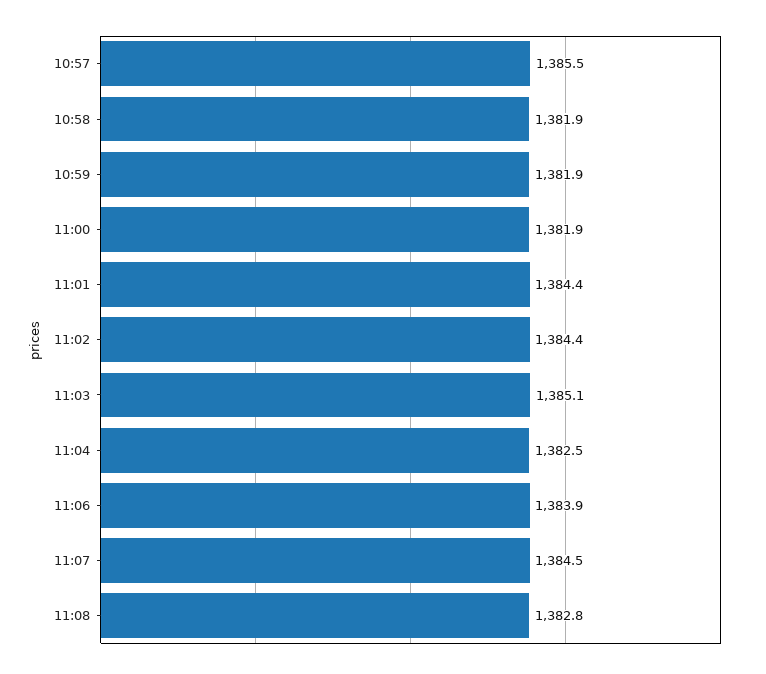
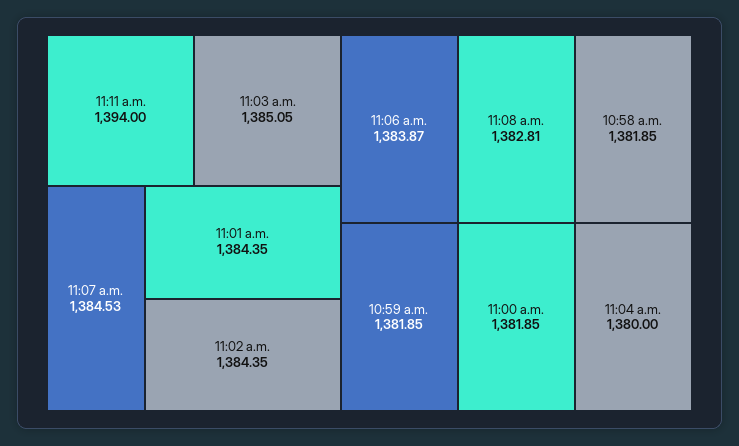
10:57: 1385.5 -> none
11:04: 1382.5 -> 1380
11:11 a.m.: none -> 1394

